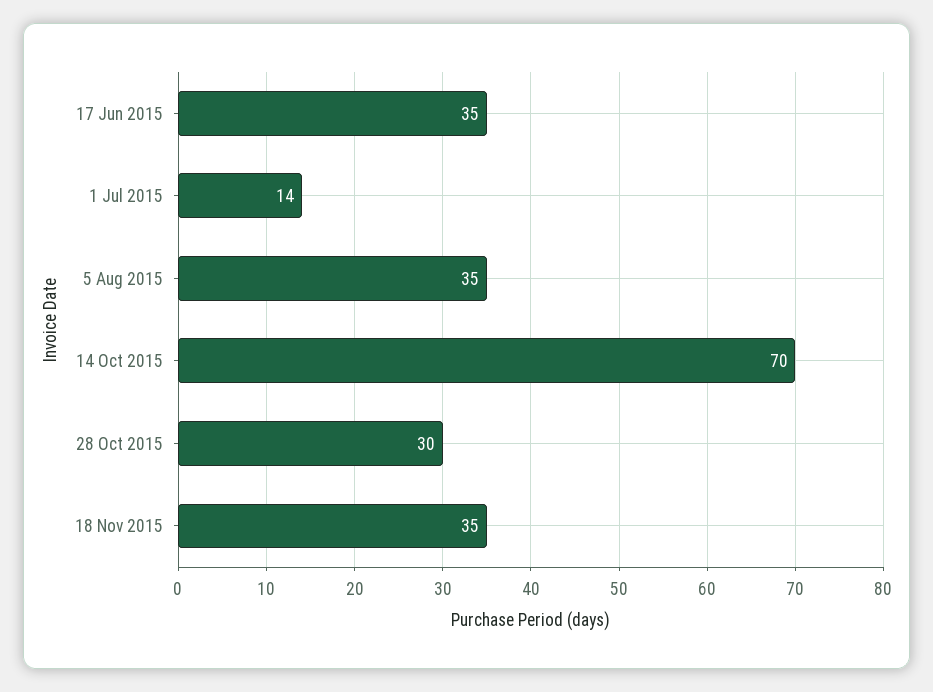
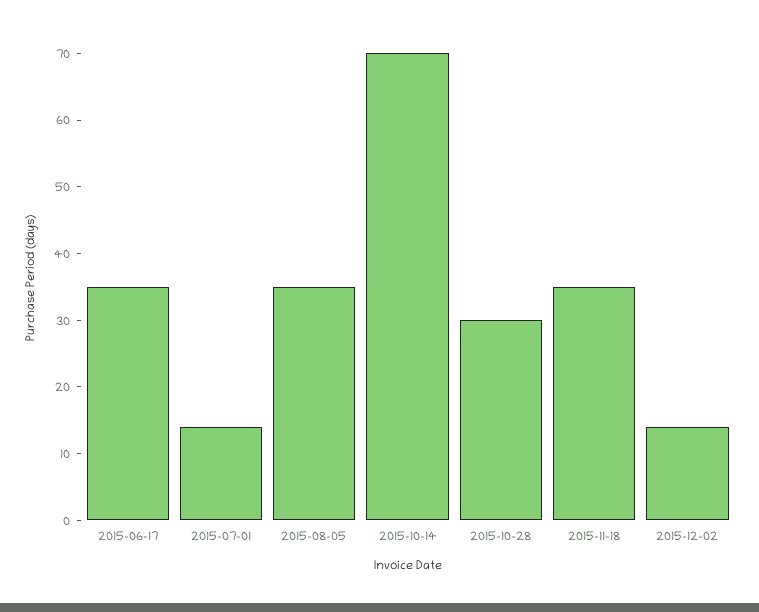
2015-12-02: none -> 15

